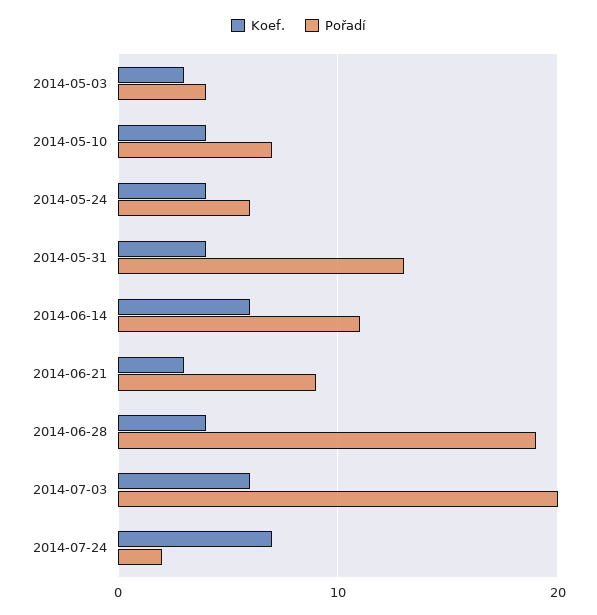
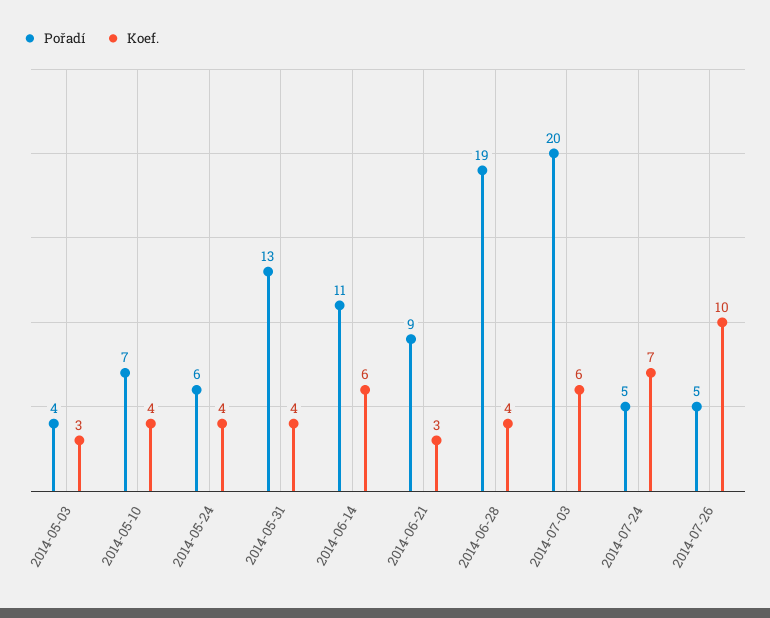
Pořadí, 2014-07-24: 2 -> 5
Pořadí, 2014-07-26: none -> 5
Koef., 2014-07-26: none -> 10

